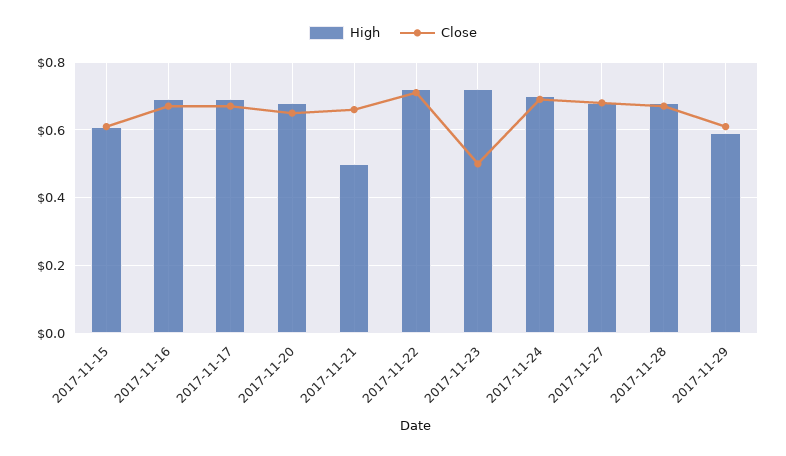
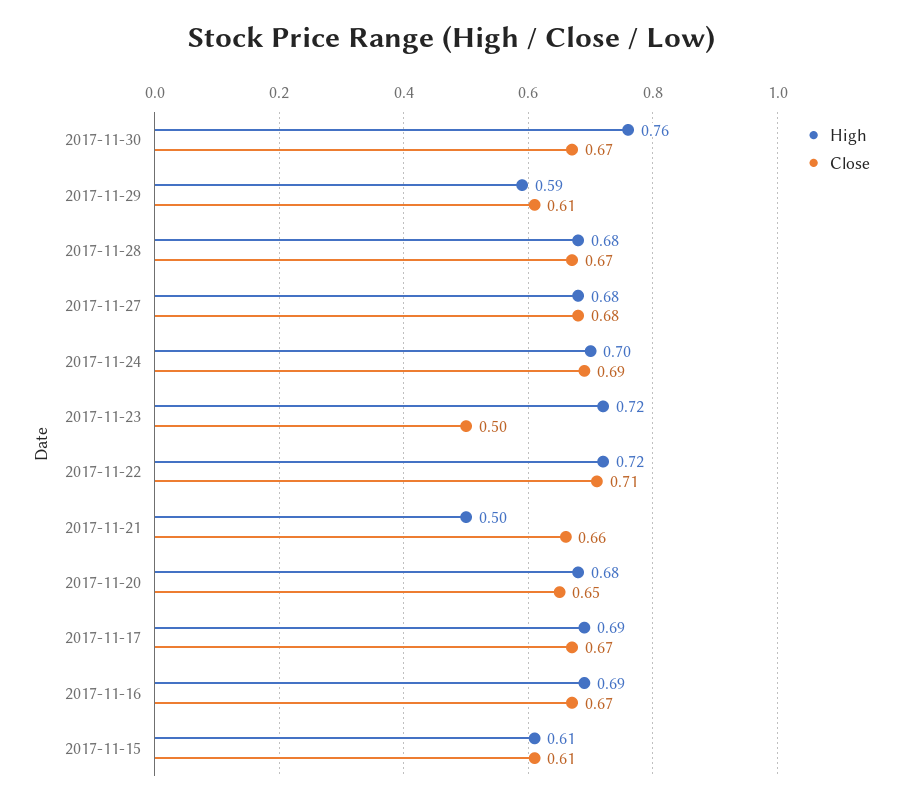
High, 2017-11-30: none -> 0.76
Close, 2017-11-30: none -> 0.67

